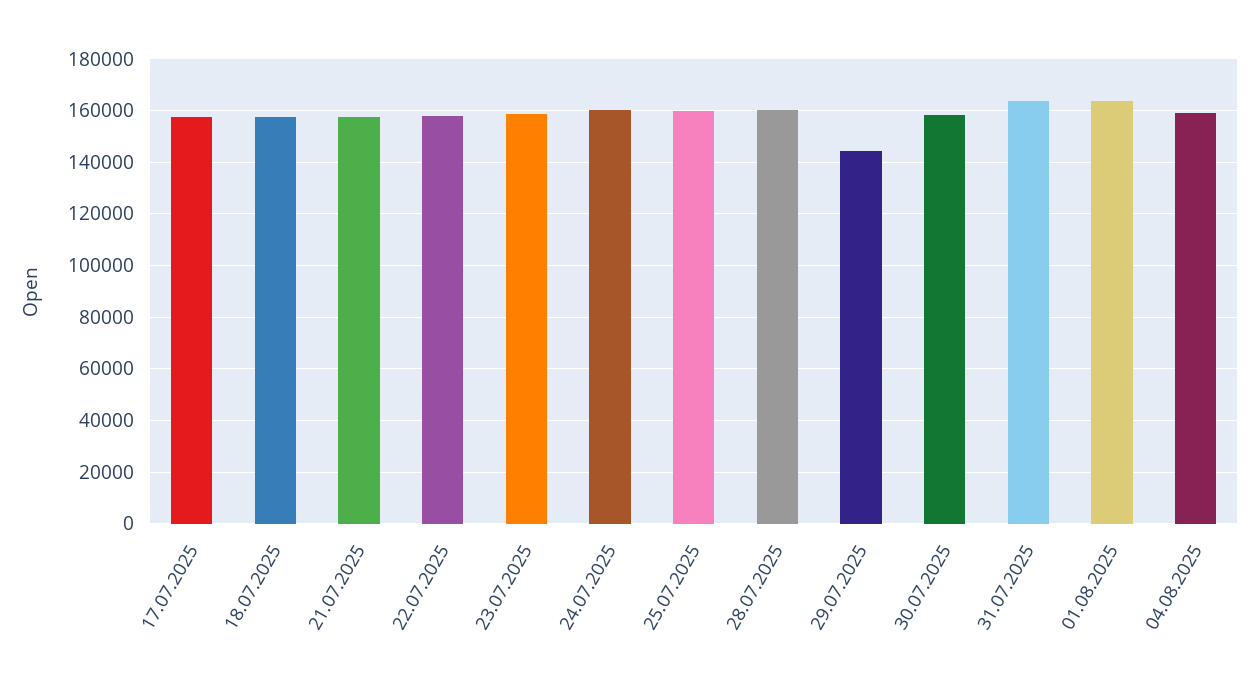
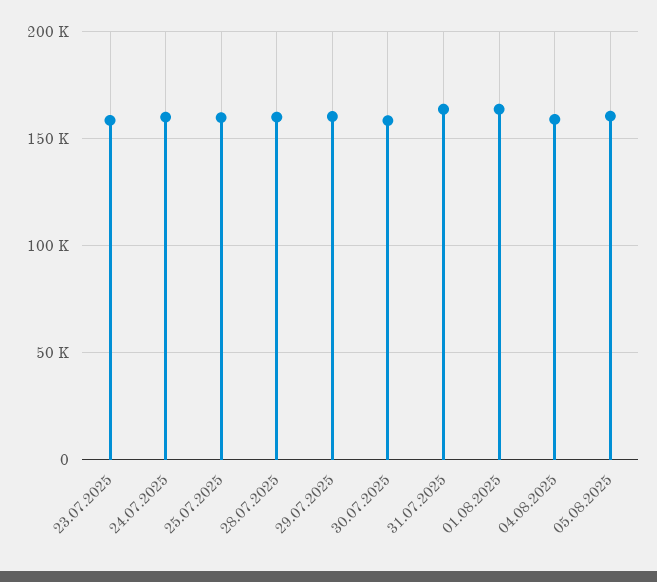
17.07.2025: 157500 -> none
18.07.2025: 157500 -> none
21.07.2025: 157500 -> none
22.07.2025: 157500 -> none
29.07.2025: 145000 -> 160000
05.08.2025: none -> 160000

